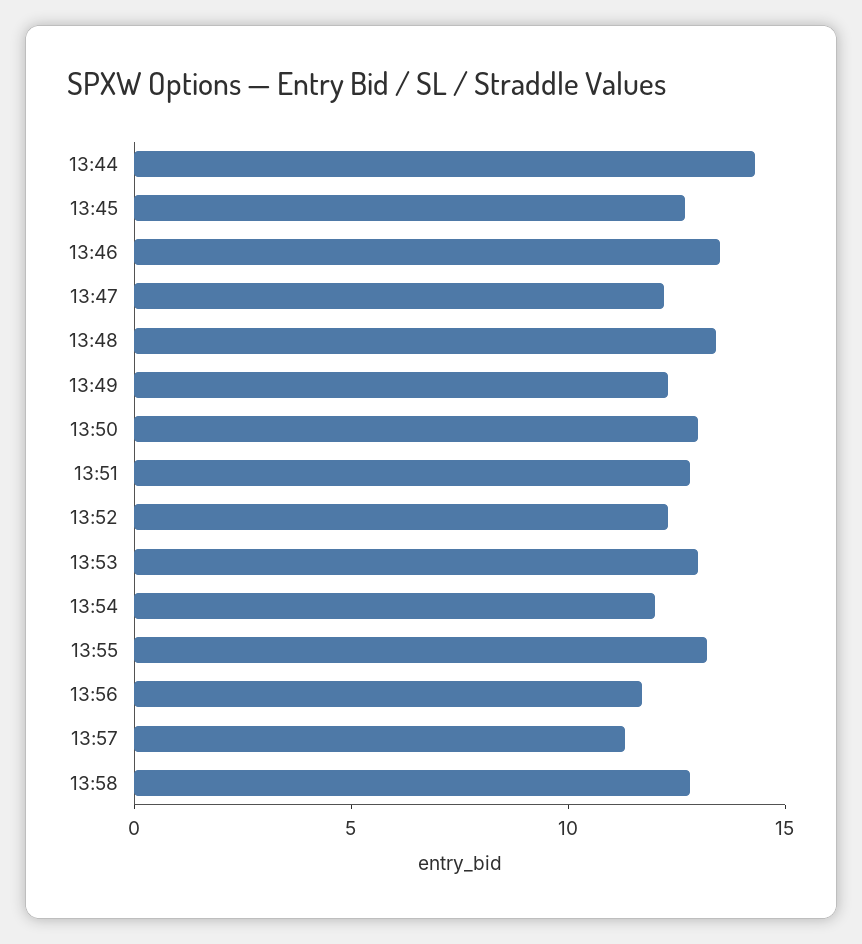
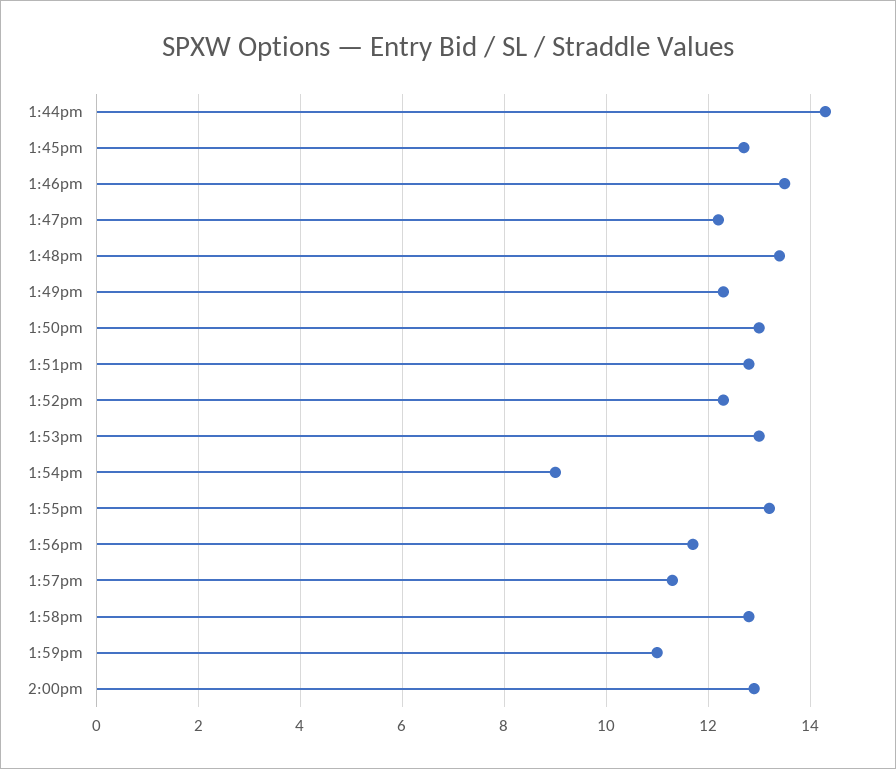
13:54: 12 -> 9
1:59pm: none -> 11
2:00pm: none -> 13

